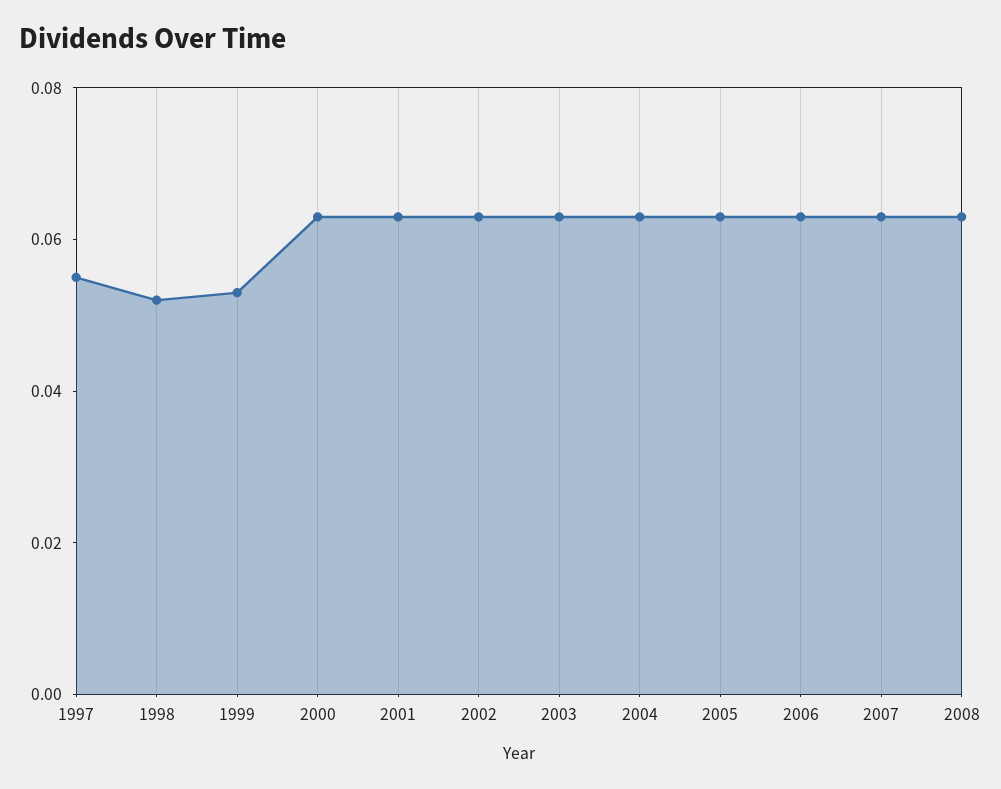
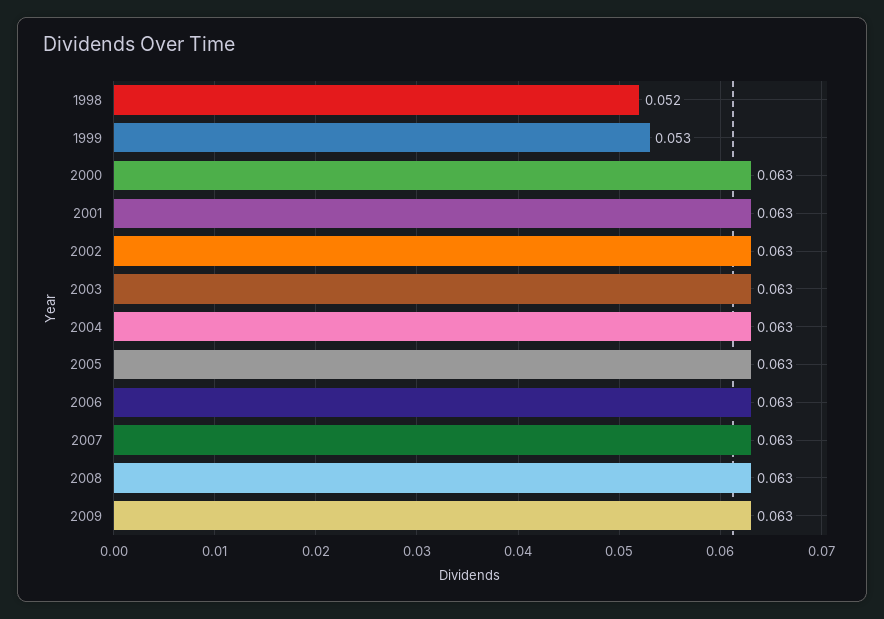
1997: 0.055 -> none
2009: none -> 0.063

